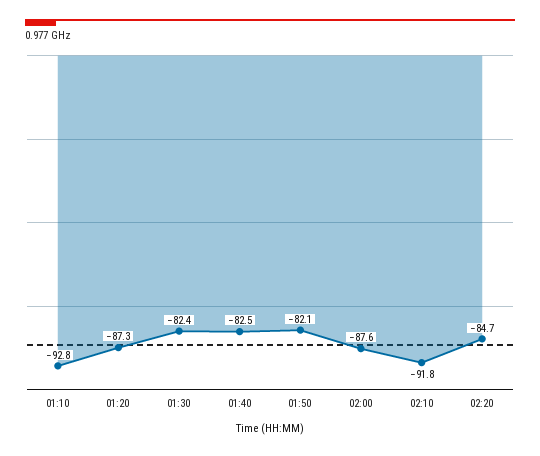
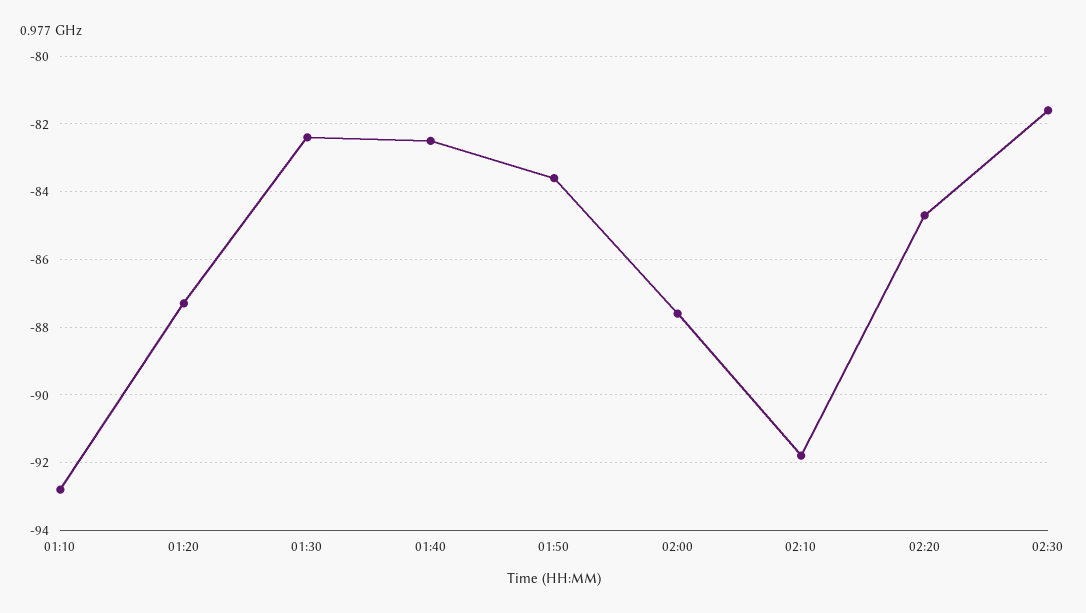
01:50: -82.1 -> -83.5
02:30: none -> -81.5

